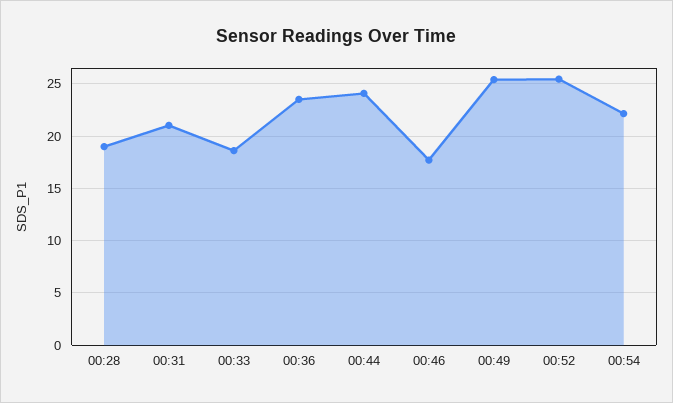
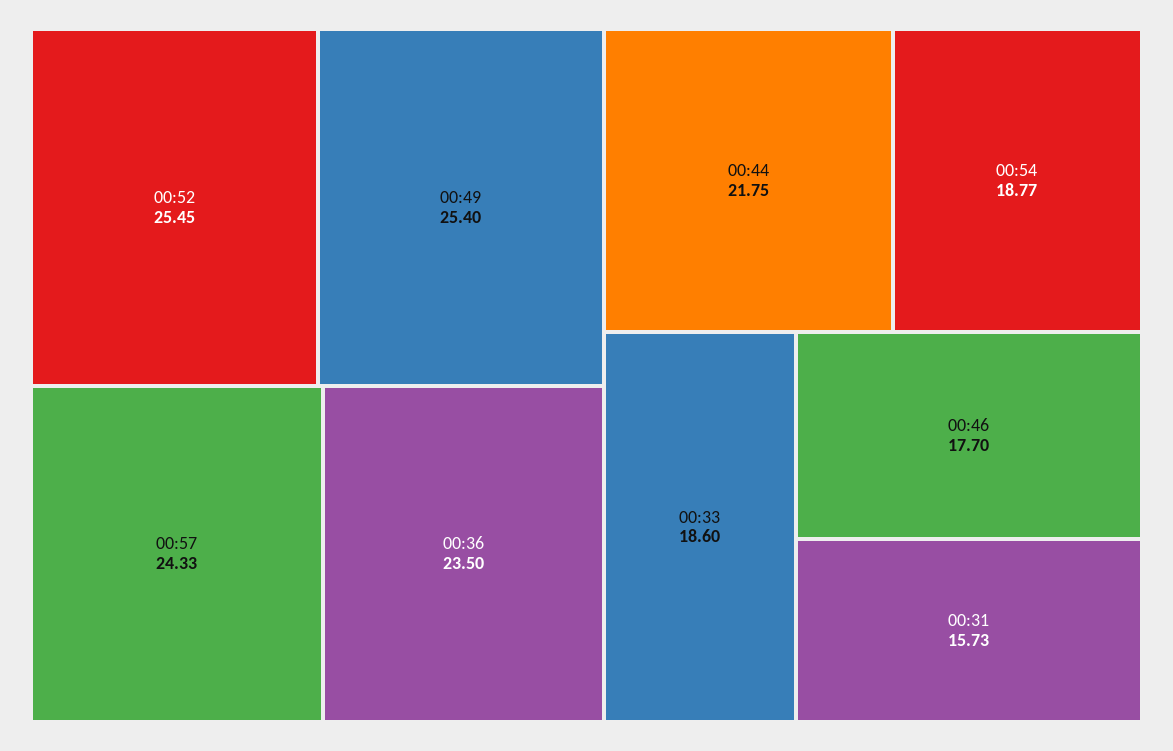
00:28: 19 -> none
00:31: 21 -> 15.73
00:44: 24 -> 21.75
00:54: 22 -> 18.77
00:57: none -> 24.33

